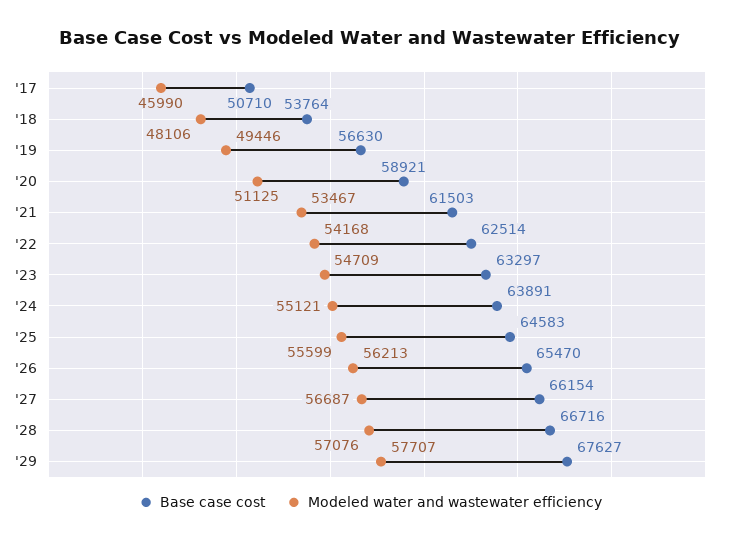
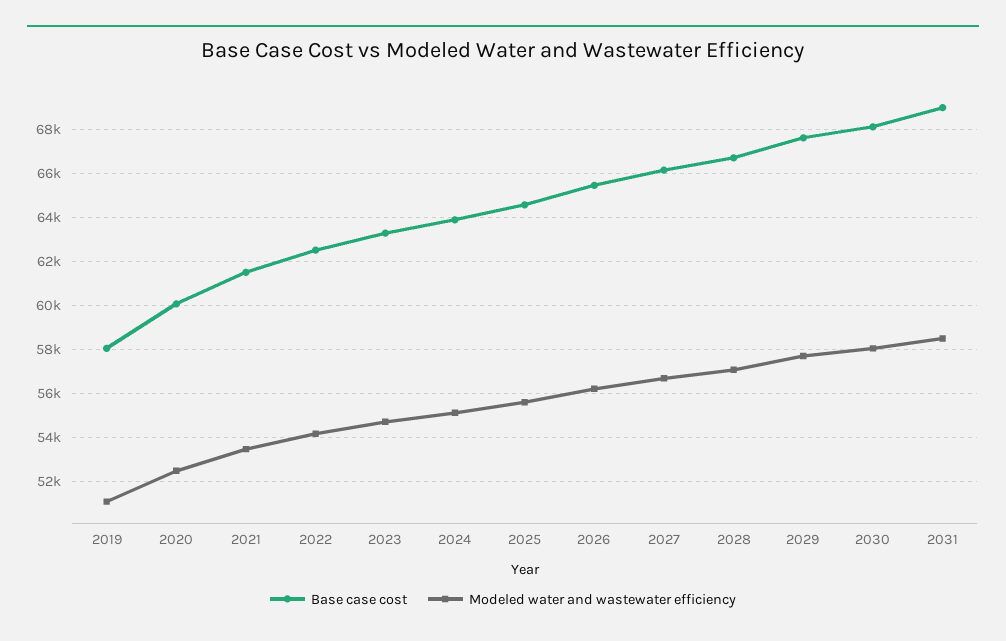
Base case cost, '17: 50710 -> none
Modeled water and wastewater efficiency, '17: 45990 -> none
Base case cost, '18: 53764 -> none
Modeled water and wastewater efficiency, '18: 48106 -> none
Base case cost, '19: 56630 -> 58000
Modeled water and wastewater efficiency, '19: 49446 -> 51000
Base case cost, '20: 58921 -> 60000
Modeled water and wastewater efficiency, '20: 51125 -> 52500
Base case cost, 2030: none -> 68000
Modeled water and wastewater efficiency, 2030: none -> 58000
Base case cost, 2031: none -> 69000
Modeled water and wastewater efficiency, 2031: none -> 58500

